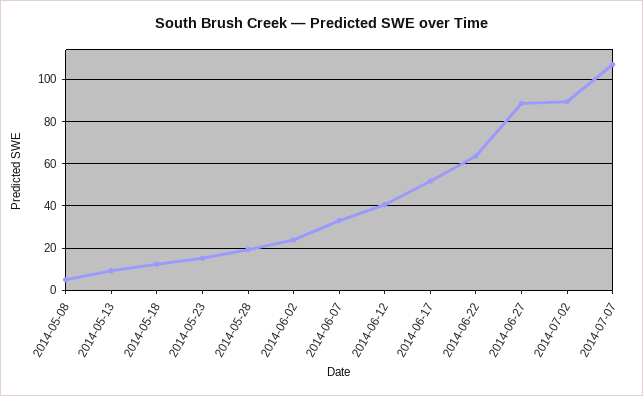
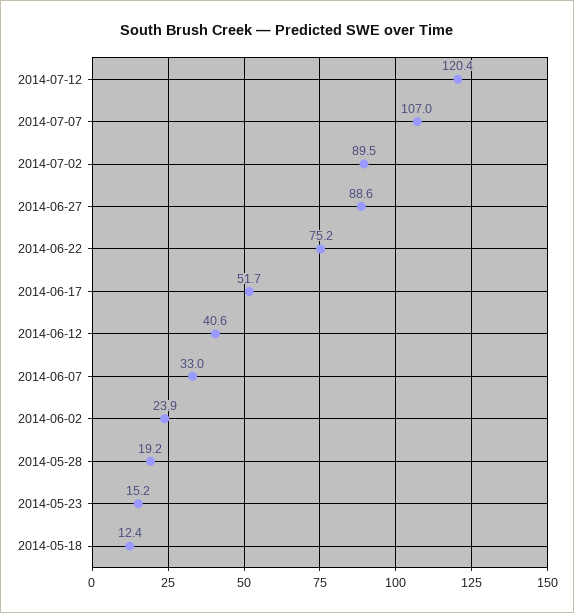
2014-05-08: 5 -> none
2014-05-13: 10 -> none
2014-06-22: 65 -> 75.2
2014-07-12: none -> 120.4

